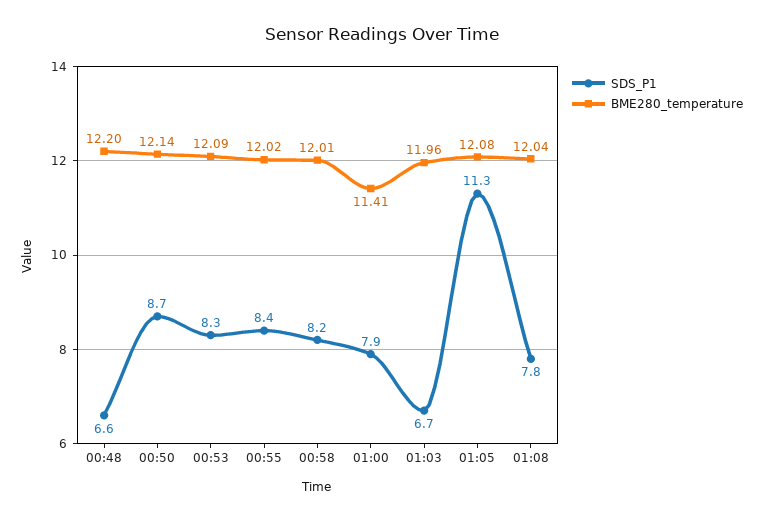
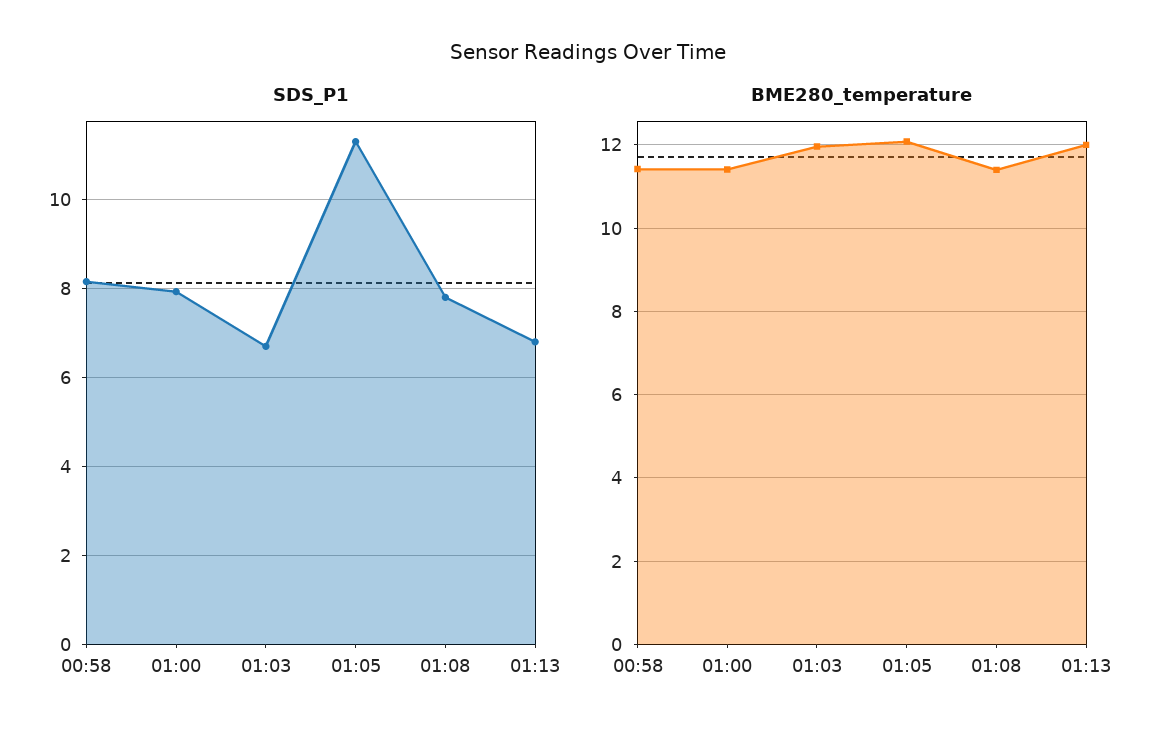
SDS_P1, 00:48: 6.6 -> none
BME280_temperature, 00:48: 12.2 -> none
SDS_P1, 00:50: 8.7 -> none
BME280_temperature, 00:50: 12.14 -> none
SDS_P1, 00:53: 8.3 -> none
BME280_temperature, 00:53: 12.09 -> none
SDS_P1, 00:55: 8.4 -> none
BME280_temperature, 00:55: 12.02 -> none
BME280_temperature, 00:58: 12.01 -> 11.4
BME280_temperature, 01:08: 12.04 -> 11.4
SDS_P1, 01:13: none -> 6.8
BME280_temperature, 01:13: none -> 12

